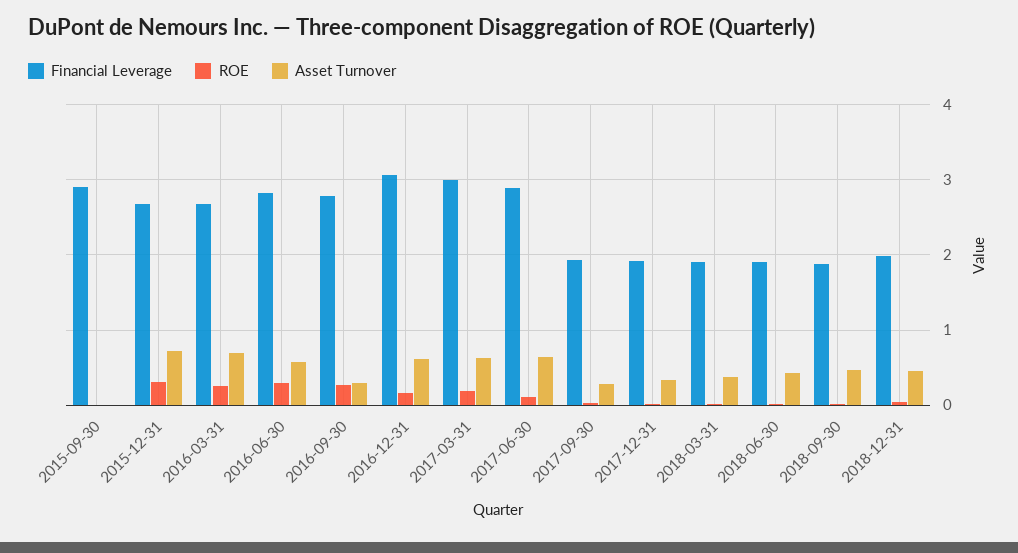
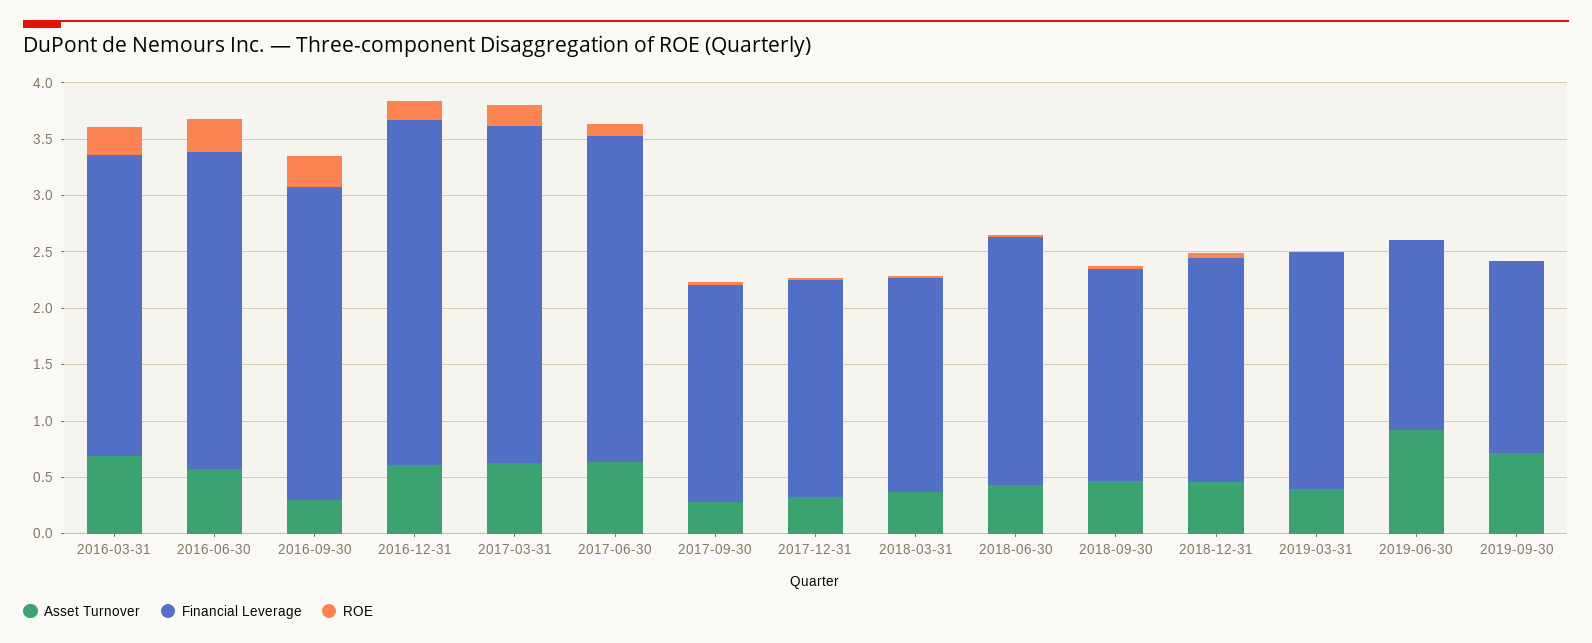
Financial Leverage, 2015-09-30: 2.9 -> none
ROE, 2015-09-30: 0 -> none
Asset Turnover, 2015-09-30: 0 -> none
Financial Leverage, 2015-12-31: 2.7 -> none
ROE, 2015-12-31: 0.3 -> none
Asset Turnover, 2015-12-31: 0.7 -> none
Financial Leverage, 2018-06-30: 1.9 -> 2.2
Asset Turnover, 2019-03-31: none -> 0.4
Financial Leverage, 2019-03-31: none -> 2.1
ROE, 2019-03-31: none -> 0
Asset Turnover, 2019-06-30: none -> 0.9
Financial Leverage, 2019-06-30: none -> 1.7
ROE, 2019-06-30: none -> 0
Asset Turnover, 2019-09-30: none -> 0.7
Financial Leverage, 2019-09-30: none -> 1.7
ROE, 2019-09-30: none -> 0

